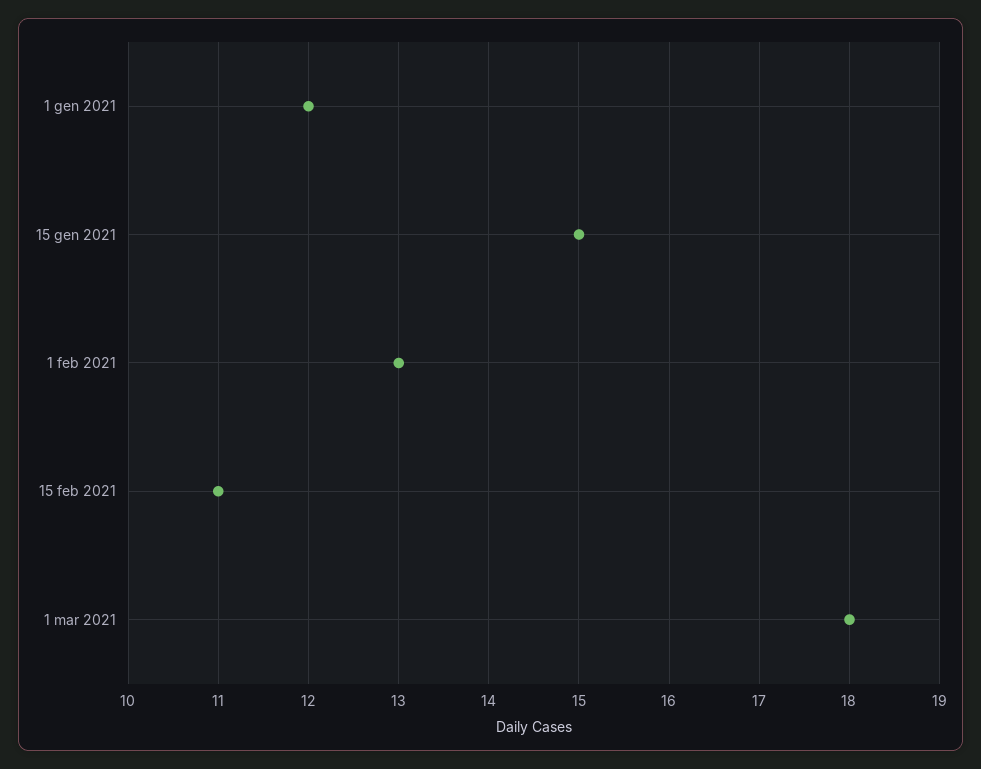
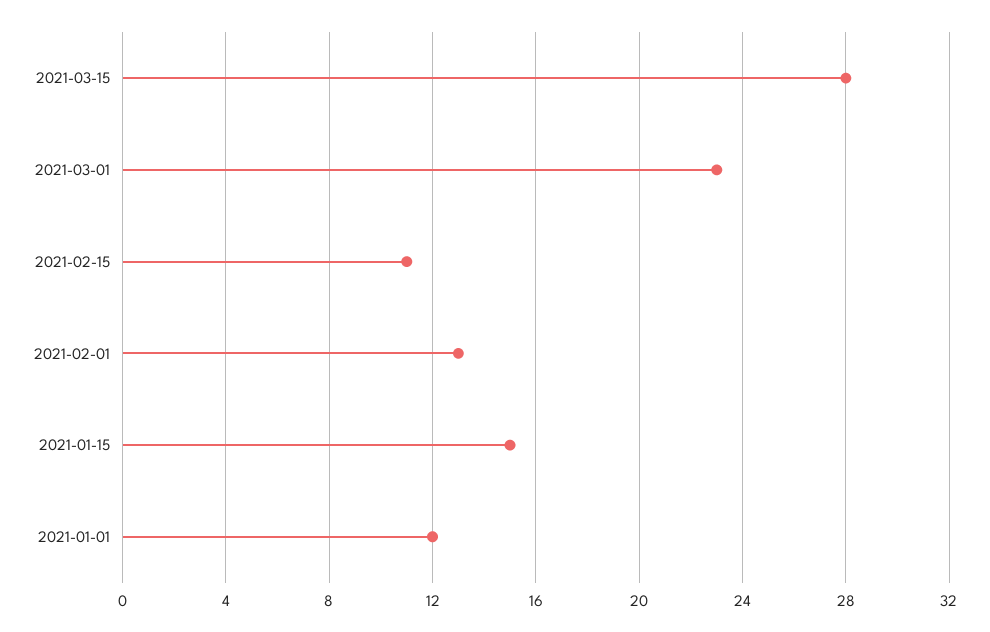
1 mar 2021: 18 -> 23
2021-03-15: none -> 28

